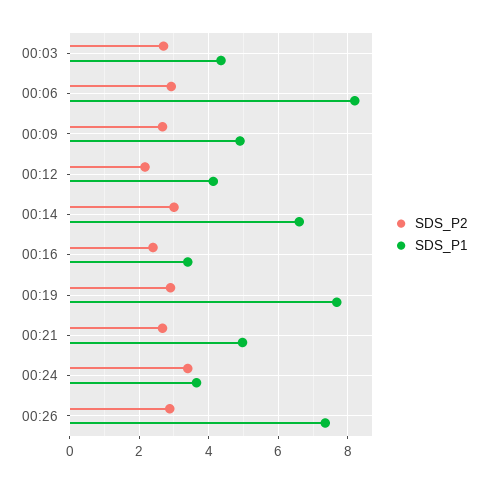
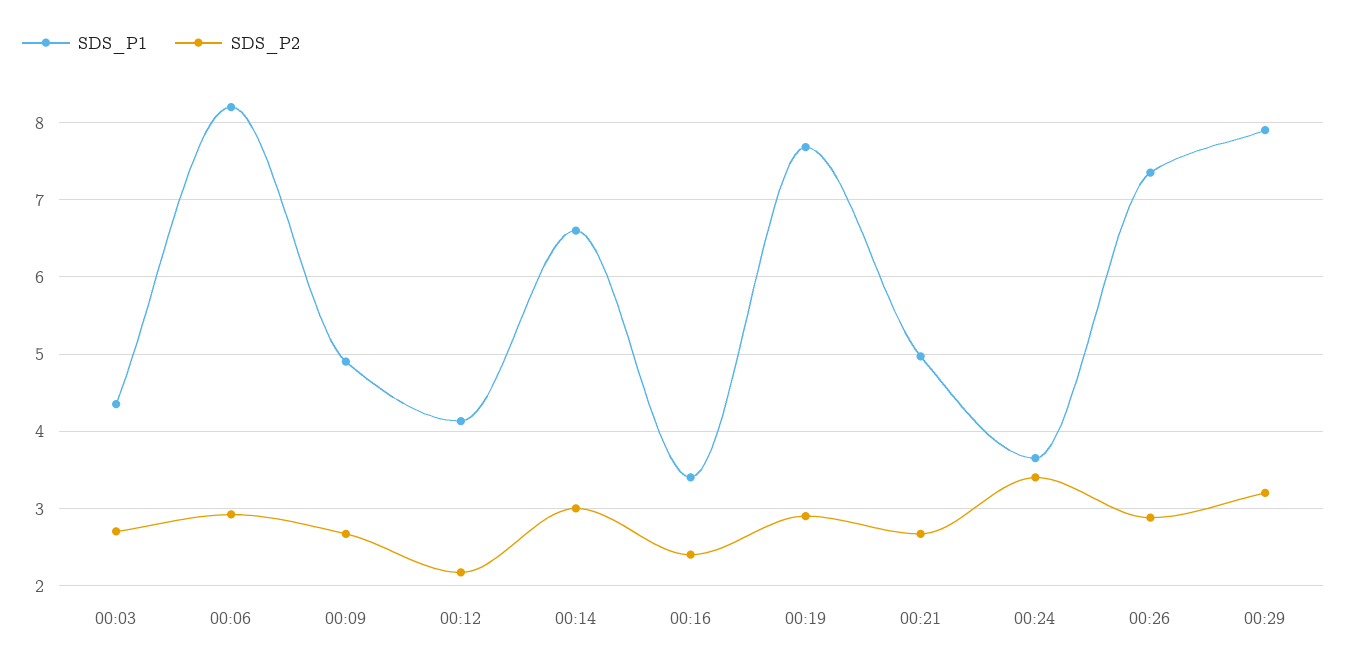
SDS_P1, 00:29: none -> 7.9
SDS_P2, 00:29: none -> 3.2

